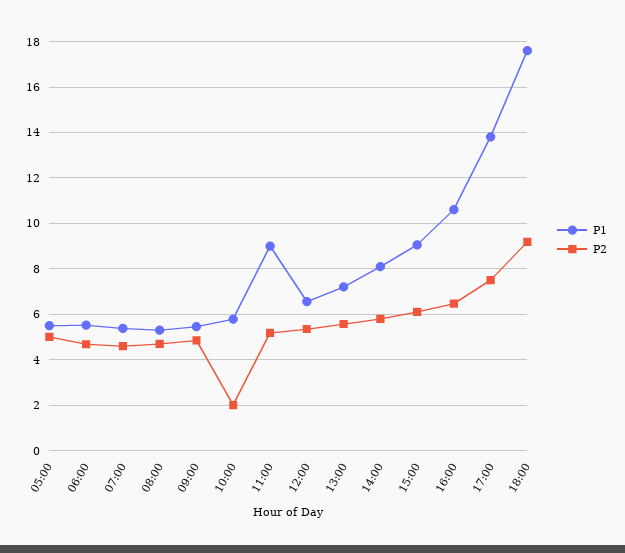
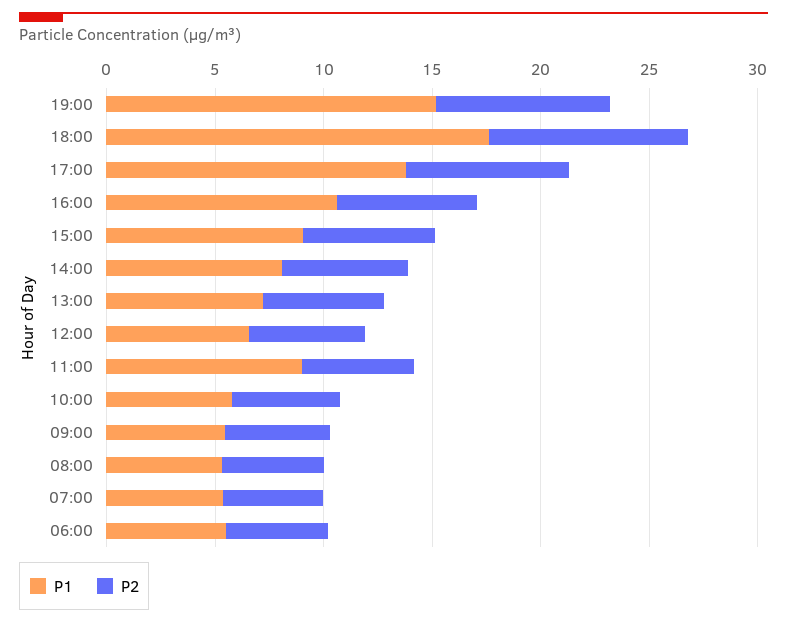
P1, 05:00: 5.5 -> none
P2, 05:00: 5 -> none
P2, 10:00: 2 -> 5
P1, 19:00: none -> 15
P2, 19:00: none -> 8

